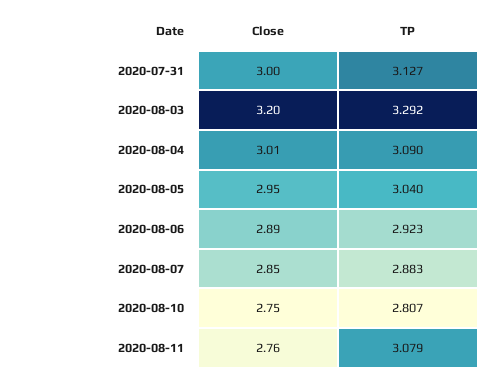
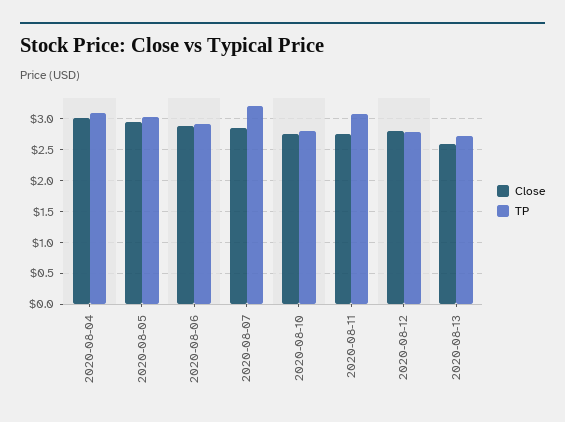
Close, 2020-07-31: 3 -> none
TP, 2020-07-31: 3.127 -> none
Close, 2020-08-03: 3.2 -> none
TP, 2020-08-03: 3.292 -> none
TP, 2020-08-07: 2.883 -> 3.2
Close, 2020-08-12: none -> 2.8
TP, 2020-08-12: none -> 2.8
Close, 2020-08-13: none -> 2.6
TP, 2020-08-13: none -> 2.7

